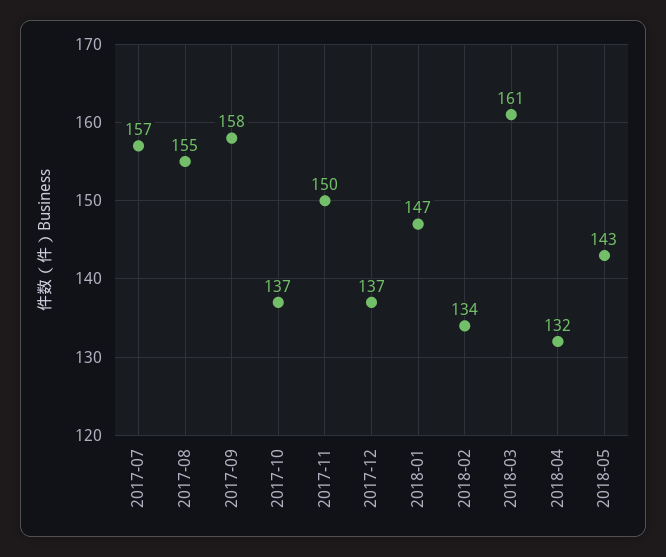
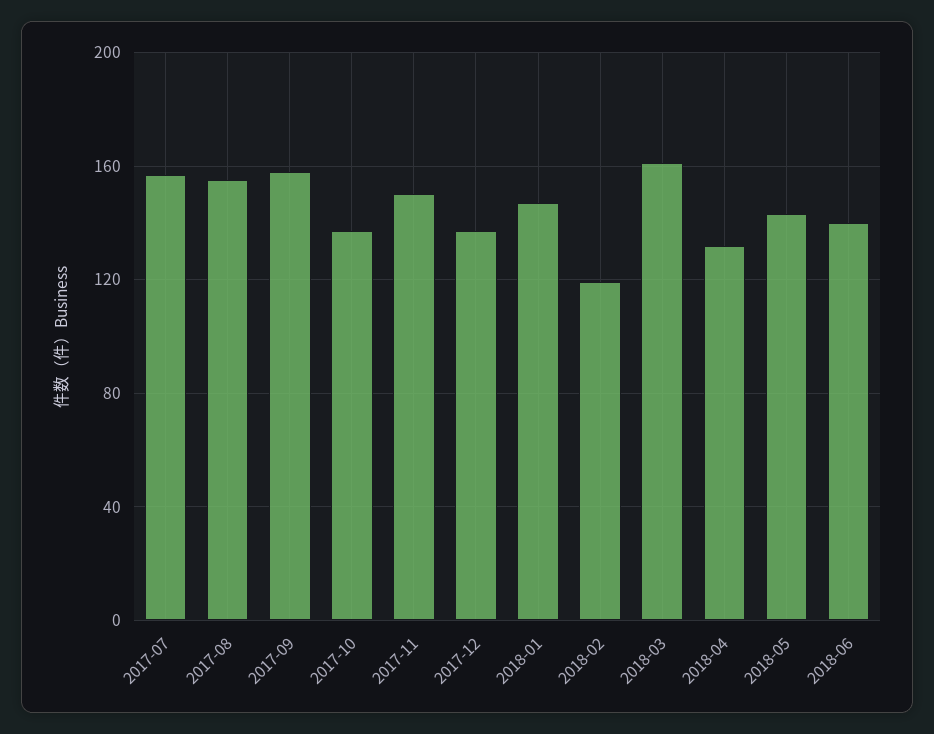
2018-02: 134 -> 120
2018-06: none -> 140

